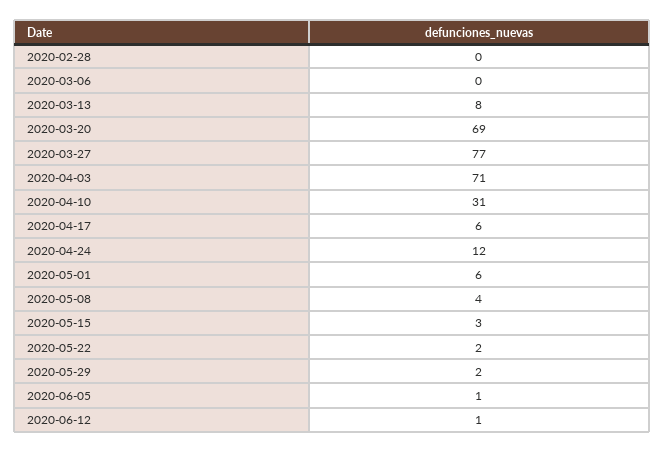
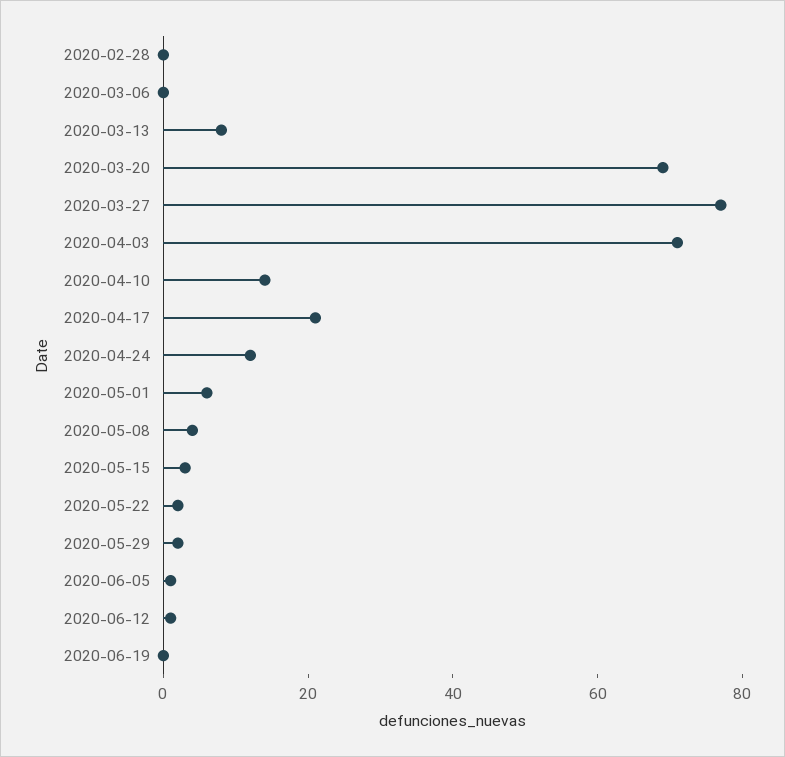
2020-04-10: 31 -> 15
2020-04-17: 6 -> 20
2020-06-19: none -> 0

